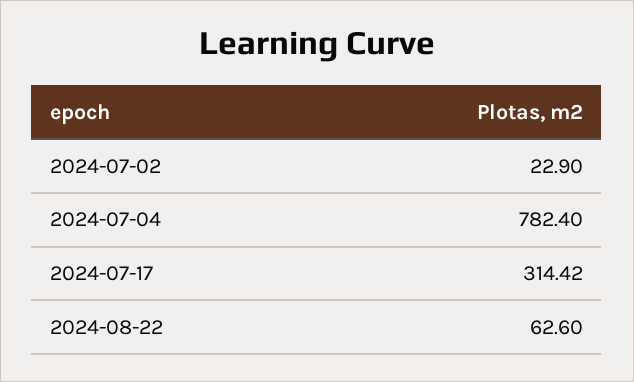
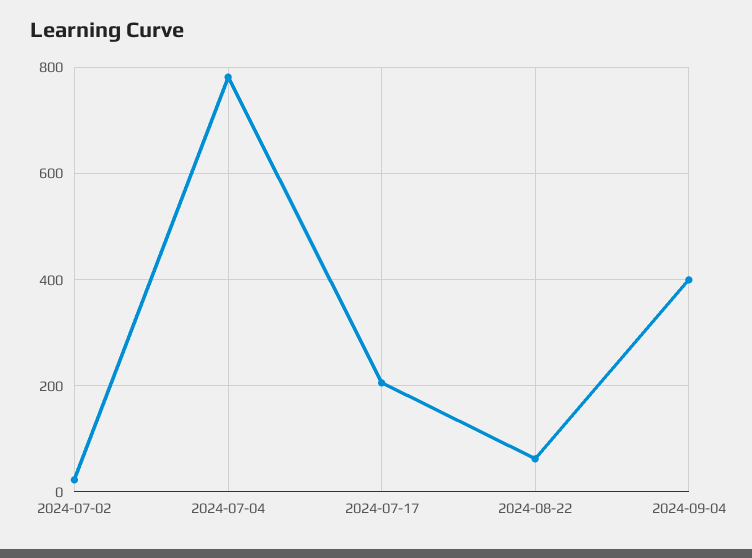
2024-07-17: 314.42 -> 200
2024-09-04: none -> 400

